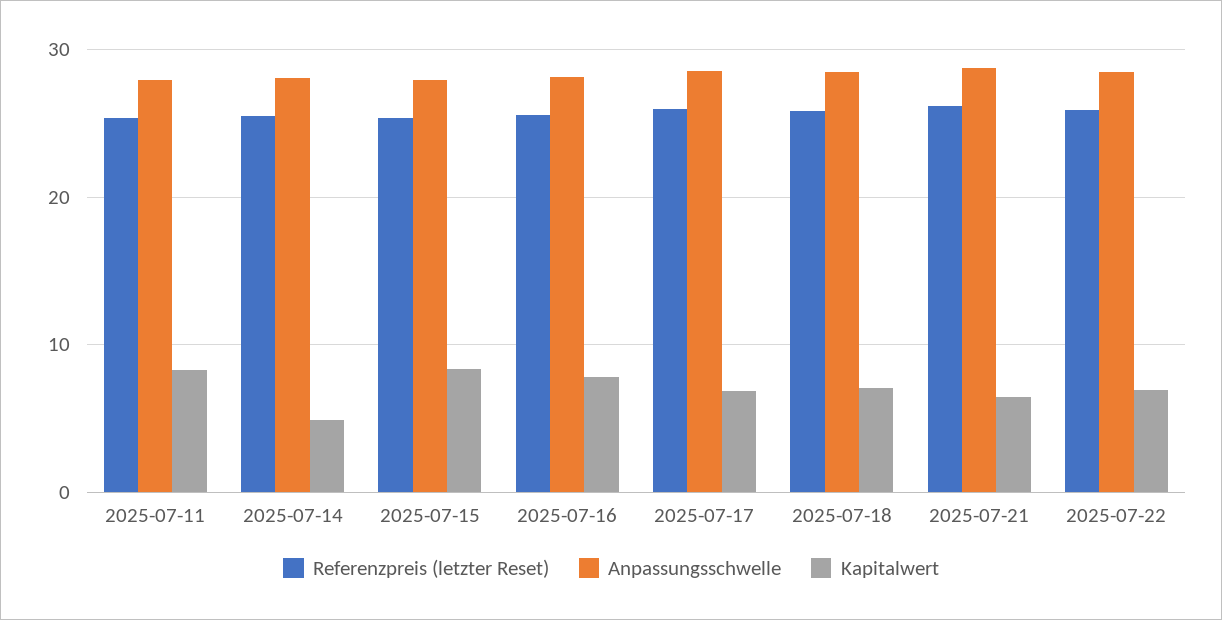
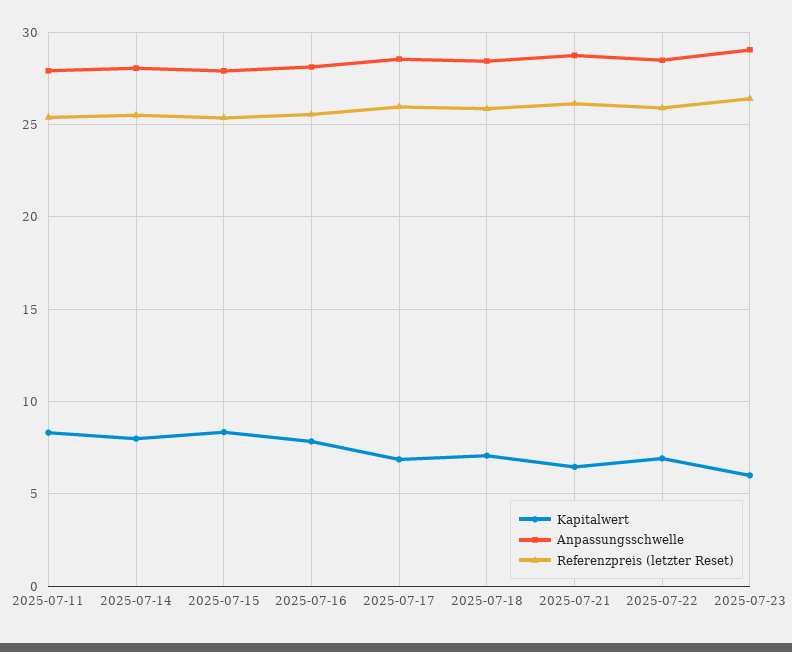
Kapitalwert, 2025-07-14: 5 -> 8
Kapitalwert, 2025-07-23: none -> 6
Anpassungsschwelle, 2025-07-23: none -> 29
Referenzpreis (letzter Reset), 2025-07-23: none -> 26.5

